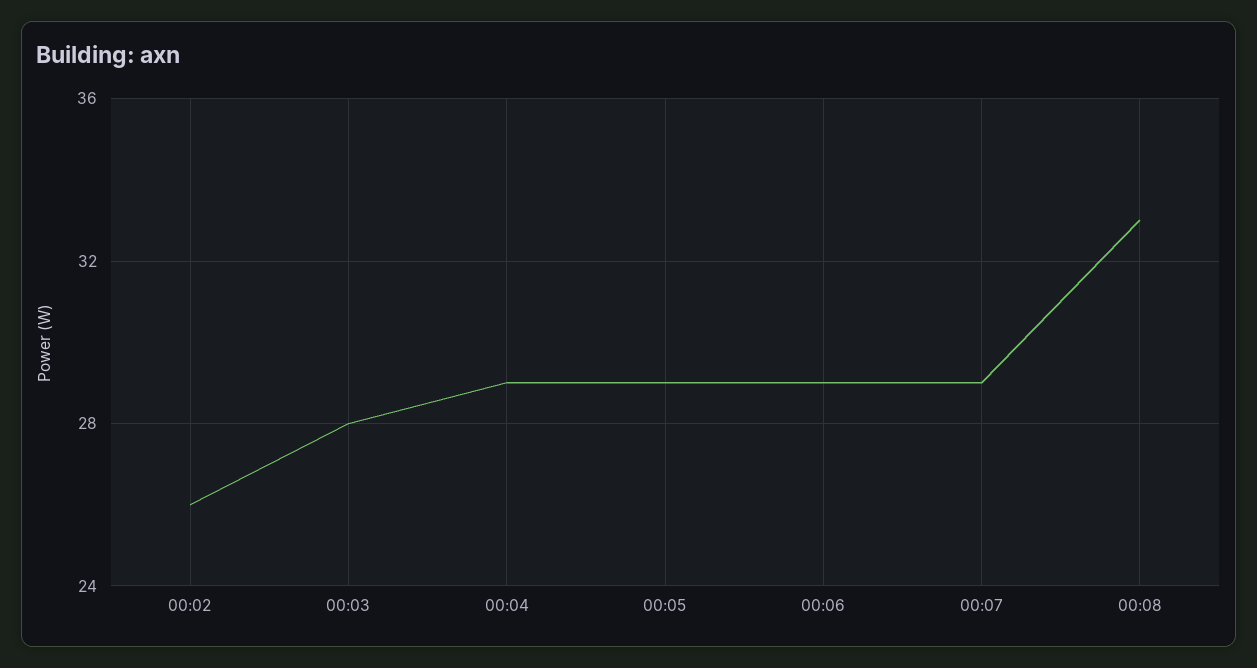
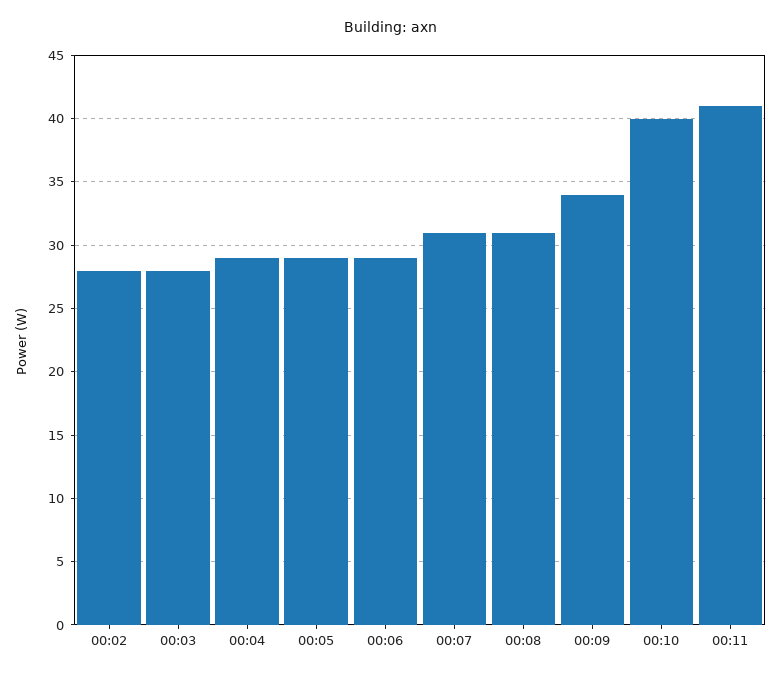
00:02: 26 -> 28
00:07: 29 -> 31
00:08: 33 -> 31
00:09: none -> 34
00:10: none -> 40
00:11: none -> 41

